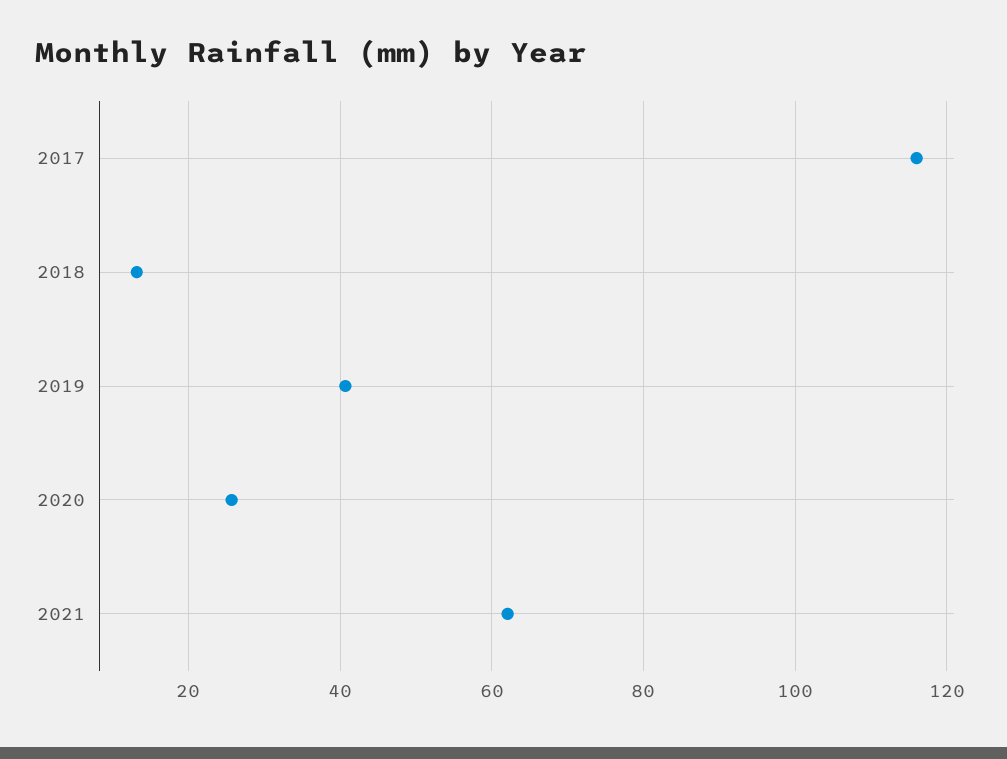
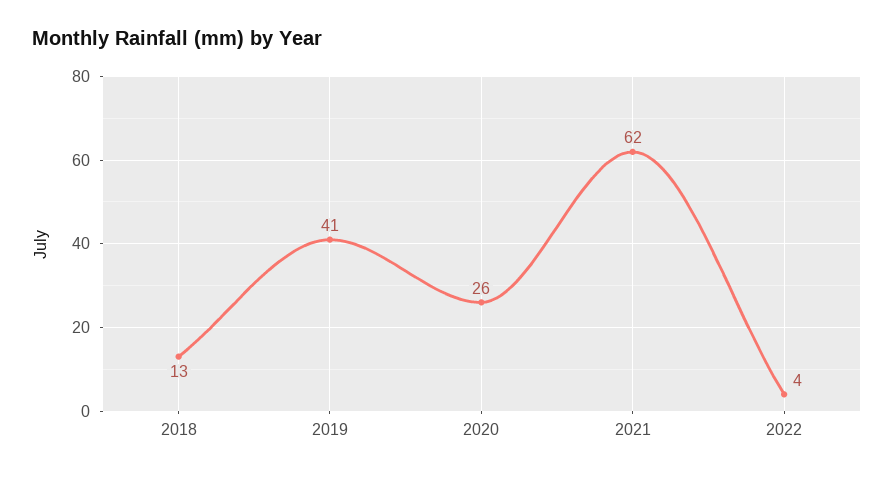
2017: 116 -> none
2022: none -> 4

